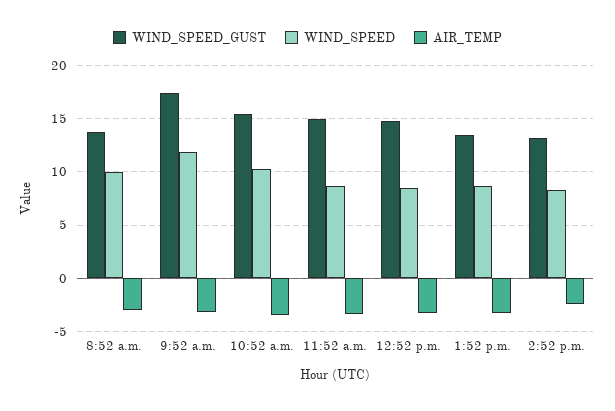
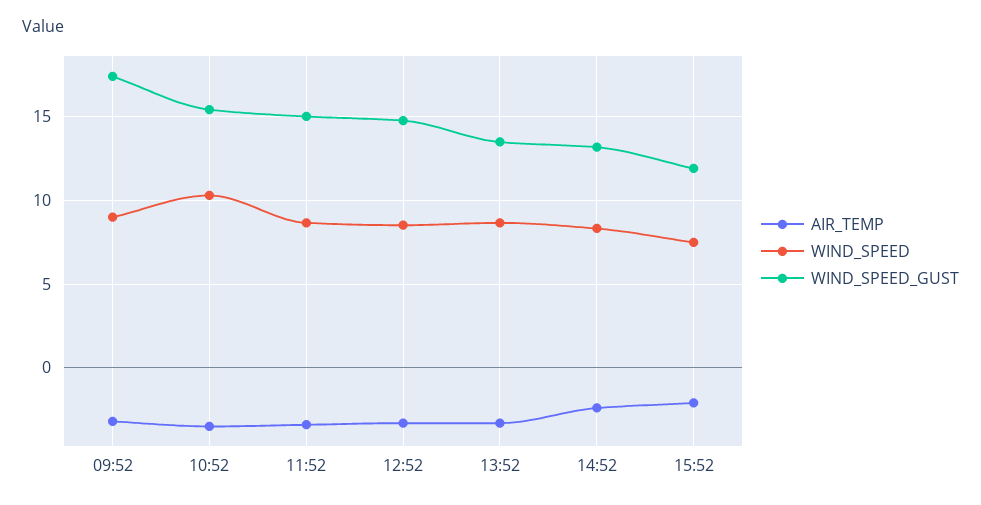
WIND_SPEED_GUST, 8:52 a.m.: 14 -> none
WIND_SPEED, 8:52 a.m.: 10 -> none
AIR_TEMP, 8:52 a.m.: -3 -> none
WIND_SPEED, 9:52 a.m.: 12 -> 9
AIR_TEMP, 15:52: none -> -2
WIND_SPEED, 15:52: none -> 7.5
WIND_SPEED_GUST, 15:52: none -> 12

